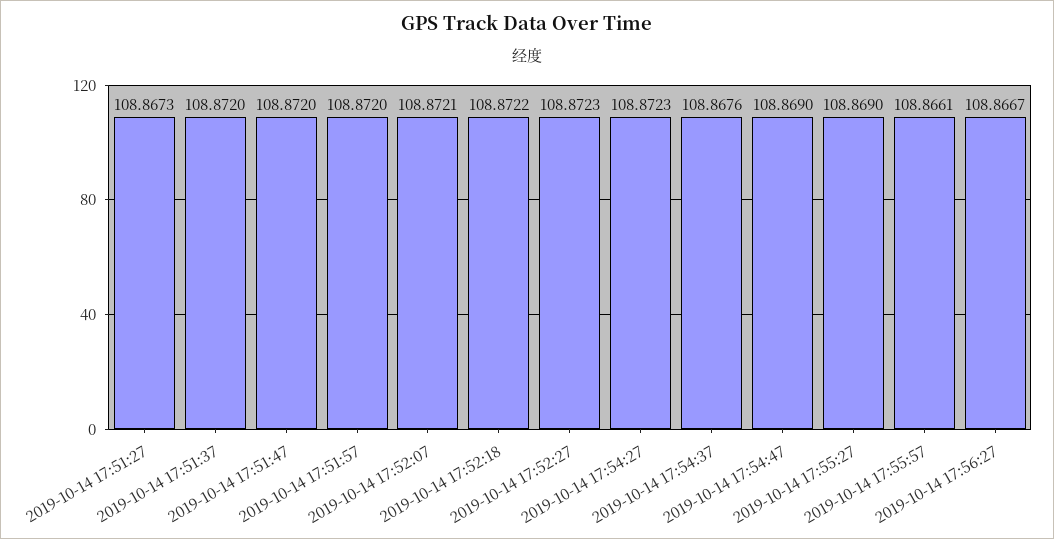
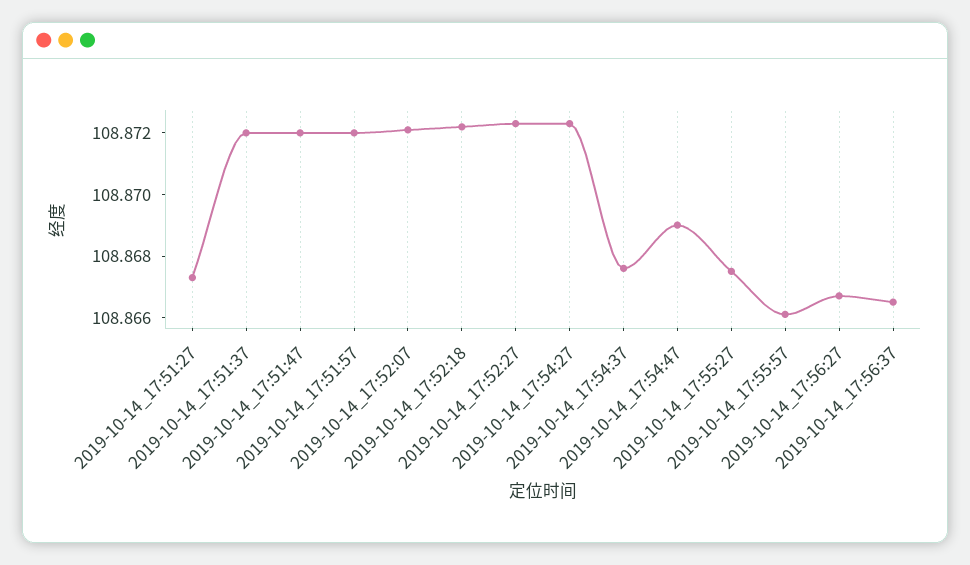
2019-10-14 17:55:27: 108.869 -> 108.8675
2019-10-14_17:56:37: none -> 108.8665

